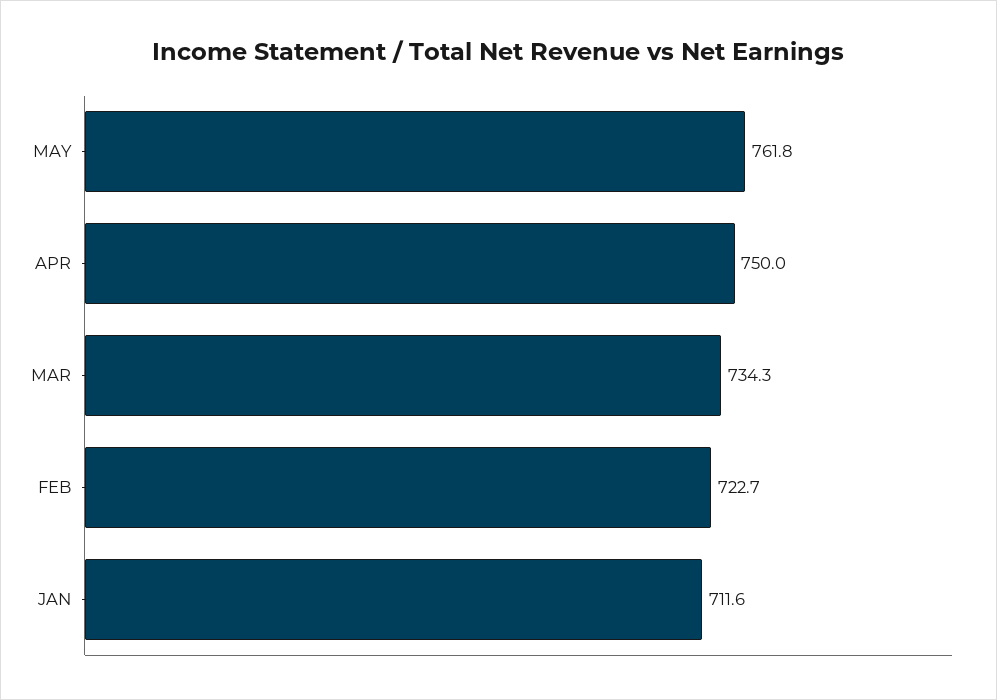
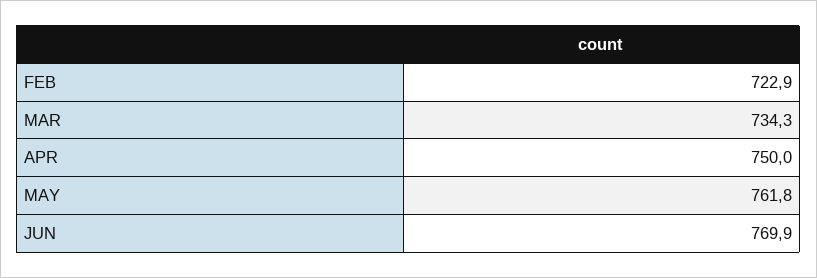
FEB: 722.7 -> 722.9
JAN: 711.6 -> none
JUN: none -> 769.9

